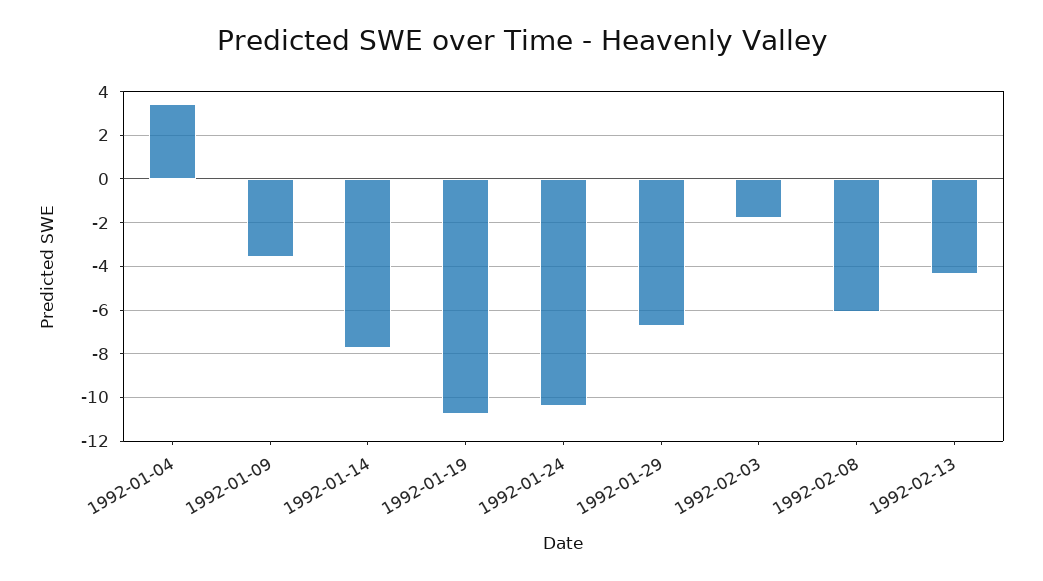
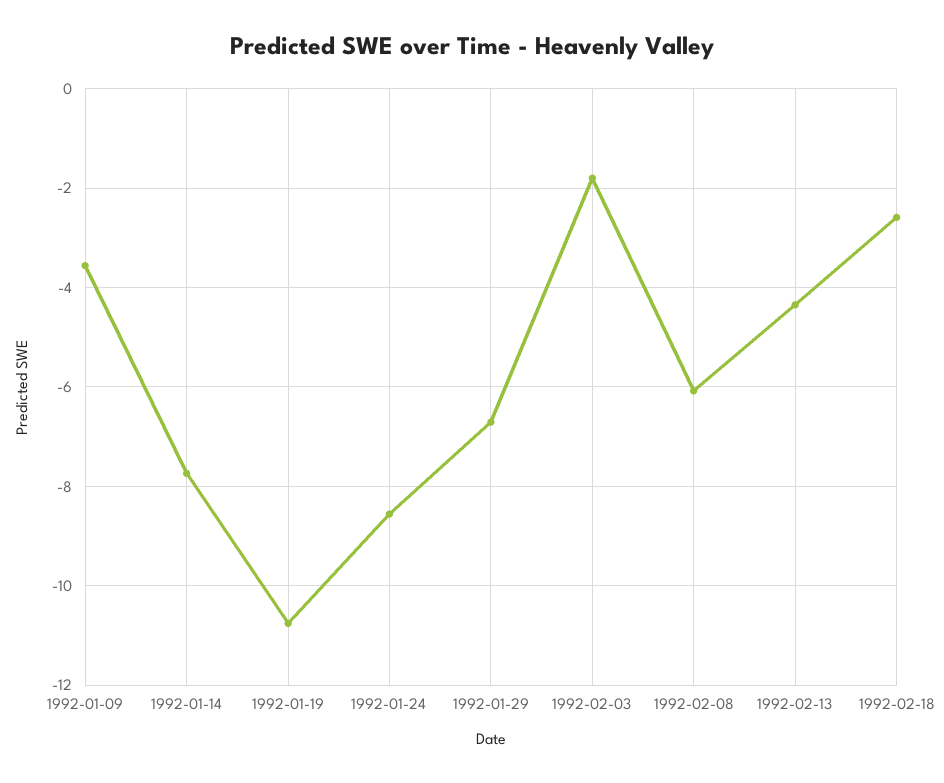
1992-01-04: 3.5 -> none
1992-01-24: -10.5 -> -8.6
1992-02-18: none -> -2.6

